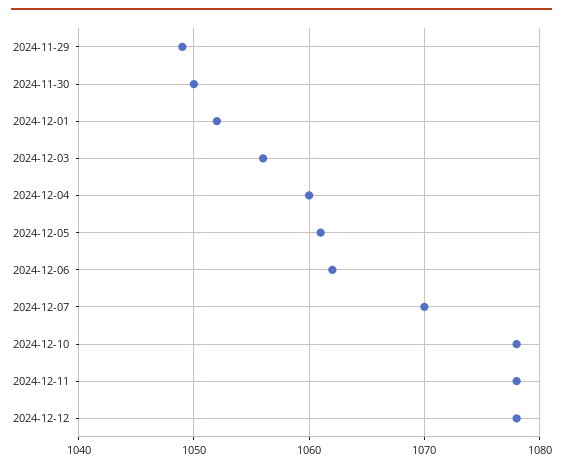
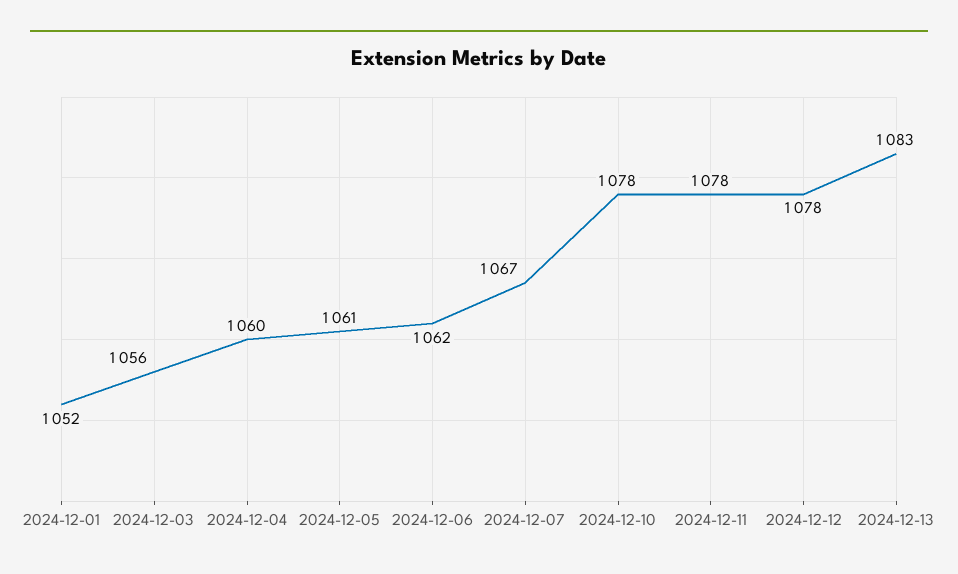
2024-11-29: 1049 -> none
2024-11-30: 1050 -> none
2024-12-07: 1070 -> 1067
2024-12-13: none -> 1083

